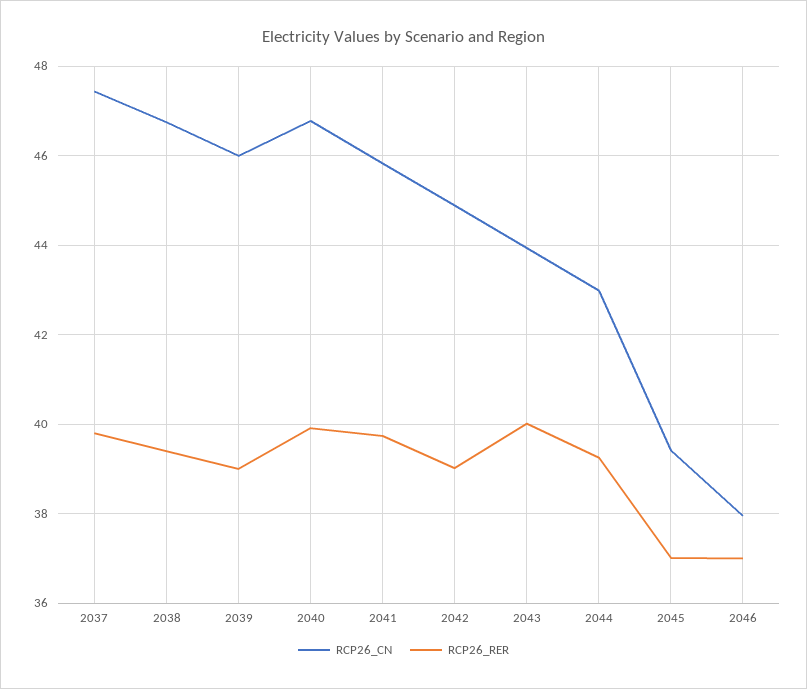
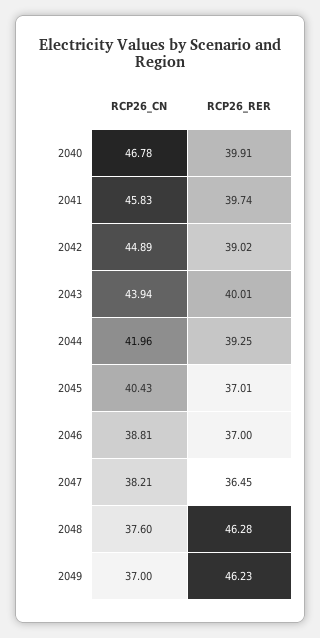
RCP26_CN, 2037: 47.4 -> none
RCP26_RER, 2037: 39.8 -> none
RCP26_CN, 2038: 46.8 -> none
RCP26_RER, 2038: 39.4 -> none
RCP26_CN, 2039: 46 -> none
RCP26_RER, 2039: 39 -> none
RCP26_CN, 2044: 43 -> 41.96
RCP26_CN, 2045: 39.4 -> 40.43
RCP26_CN, 2046: 38 -> 38.81
RCP26_CN, 2047: none -> 38.21
RCP26_RER, 2047: none -> 36.45
RCP26_CN, 2048: none -> 37.6
RCP26_RER, 2048: none -> 46.28
RCP26_CN, 2049: none -> 37
RCP26_RER, 2049: none -> 46.23

